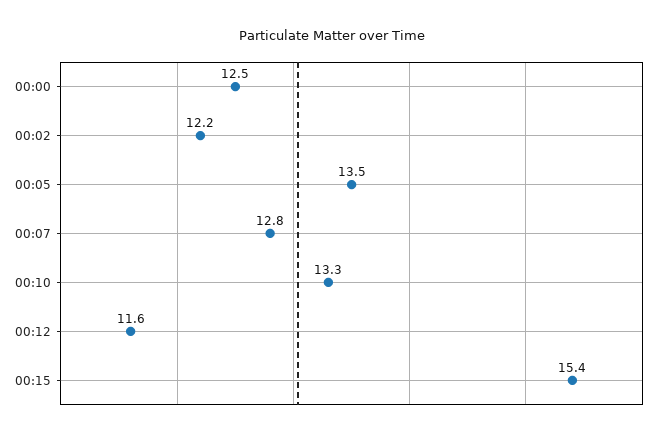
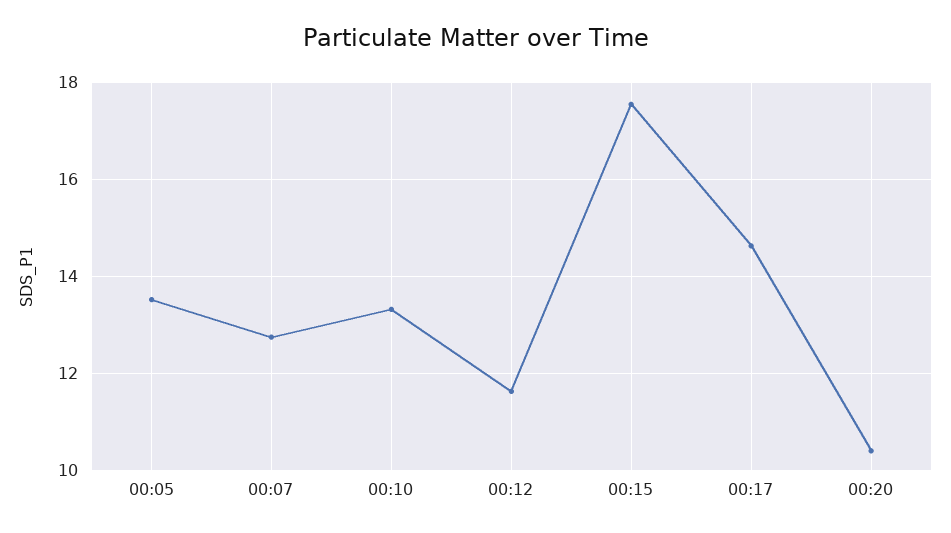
00:00: 12.5 -> none
00:02: 12.2 -> none
00:15: 15.4 -> 17.6
00:17: none -> 14.6
00:20: none -> 10.4

